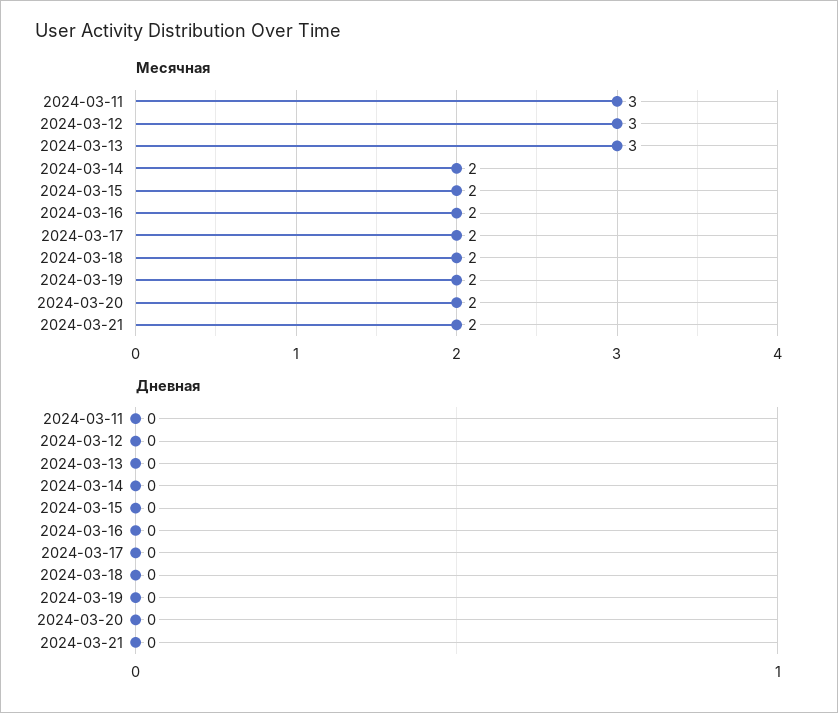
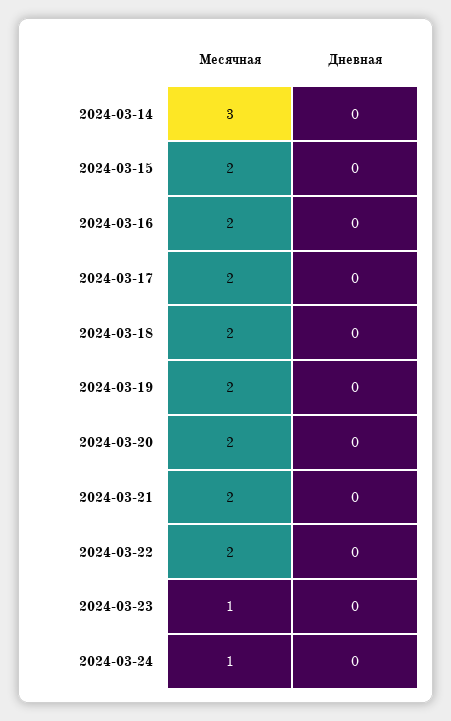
Месячная, 2024-03-11: 3 -> none
Месячная, 2024-03-12: 3 -> none
Месячная, 2024-03-13: 3 -> none
Месячная, 2024-03-14: 2 -> 3
Дневная, 2024-03-11: 0 -> none
Дневная, 2024-03-12: 0 -> none
Дневная, 2024-03-13: 0 -> none
Месячная, 2024-03-22: none -> 2
Дневная, 2024-03-22: none -> 0
Месячная, 2024-03-23: none -> 1
Дневная, 2024-03-23: none -> 0
Месячная, 2024-03-24: none -> 1
Дневная, 2024-03-24: none -> 0

